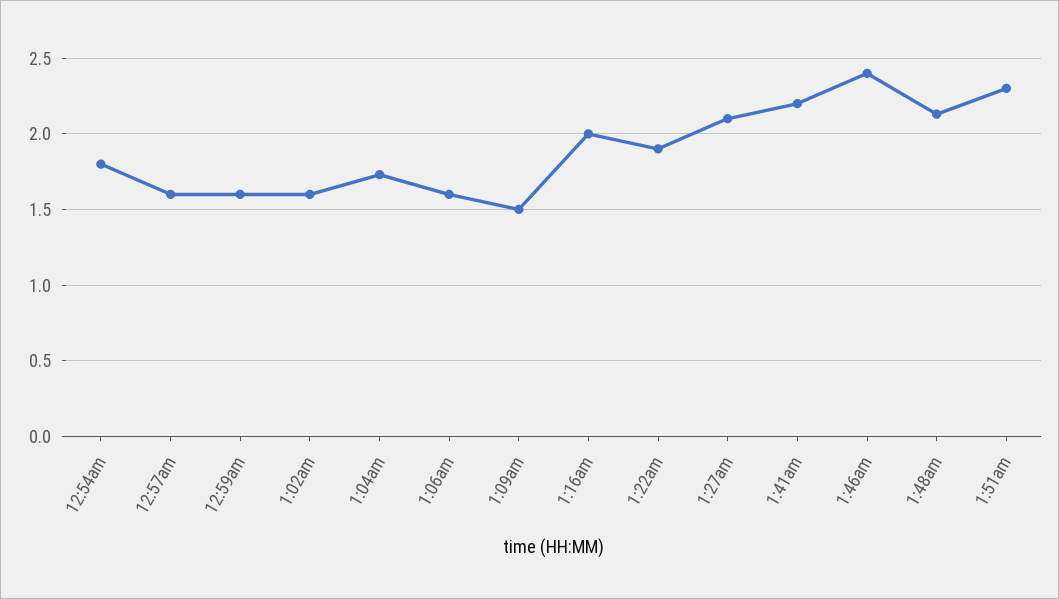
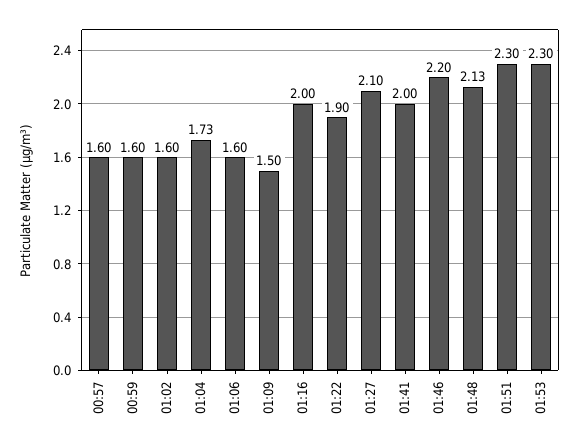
12:54am: 1.8 -> none
1:41am: 2.2 -> 2
1:46am: 2.4 -> 2.2
01:53: none -> 2.3

